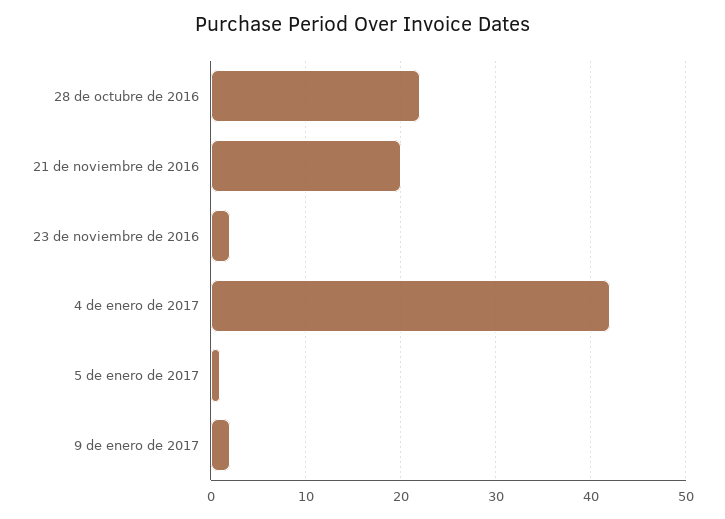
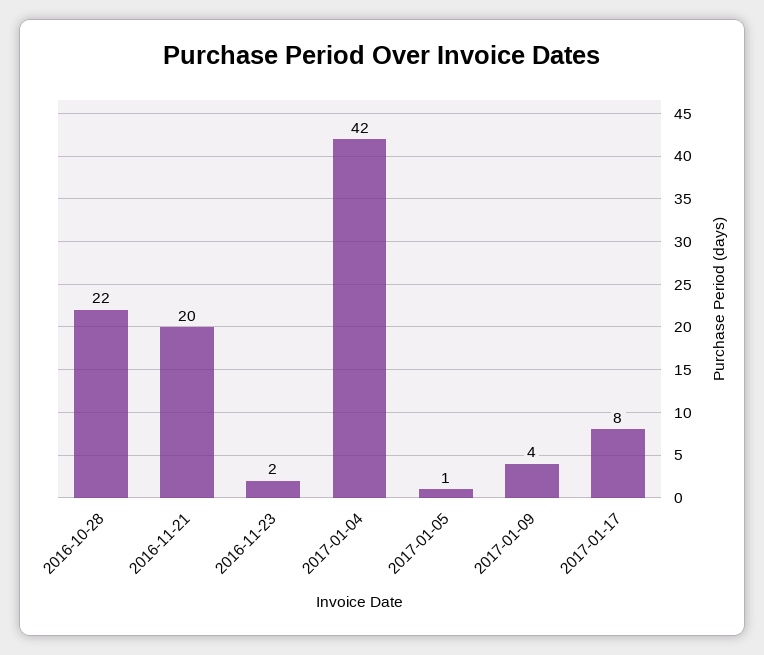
9 de enero de 2017: 2 -> 4
2017-01-17: none -> 8

